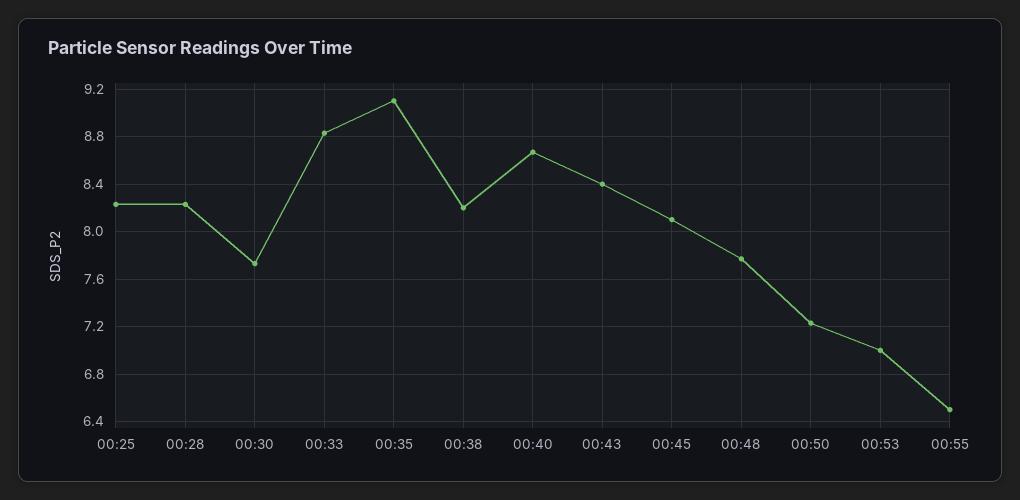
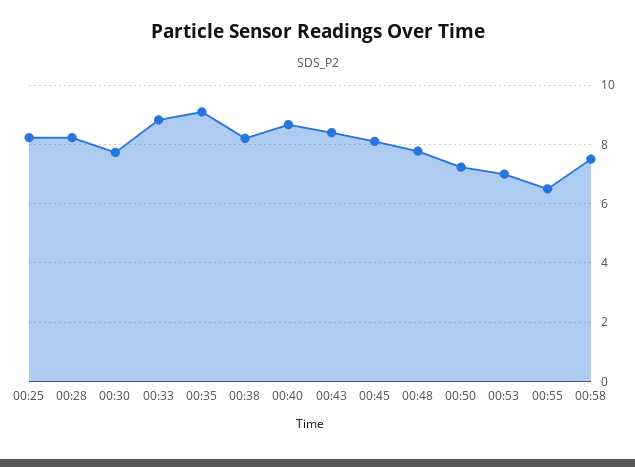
00:58: none -> 7.5

